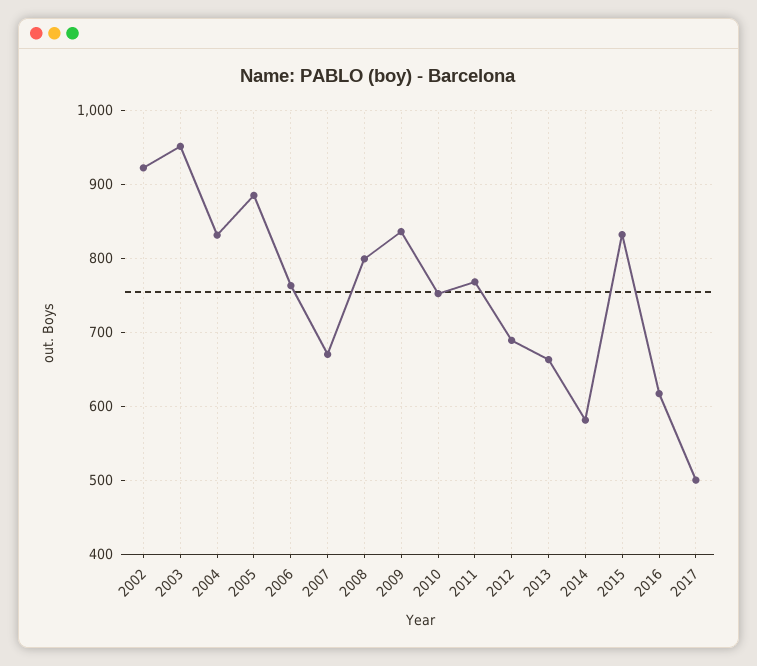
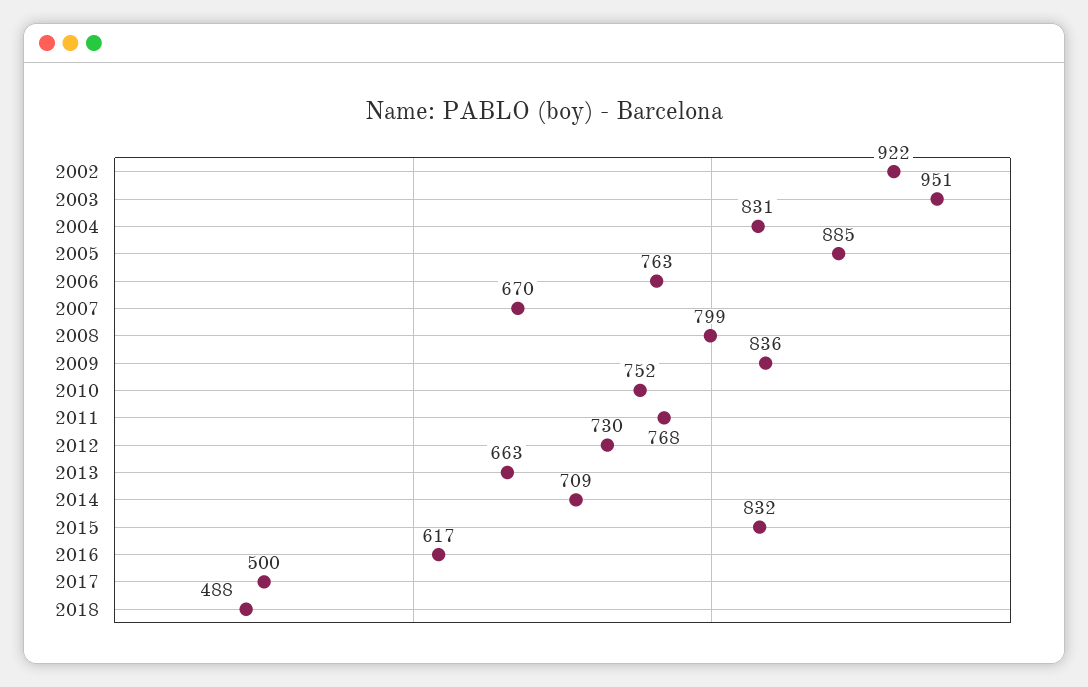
2012: 690 -> 730
2014: 580 -> 709
2018: none -> 488

